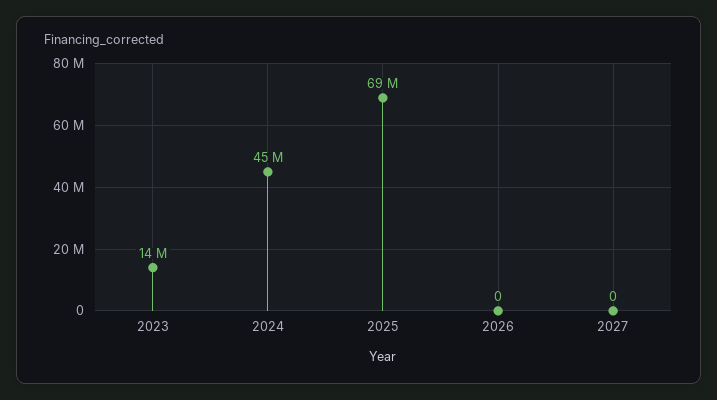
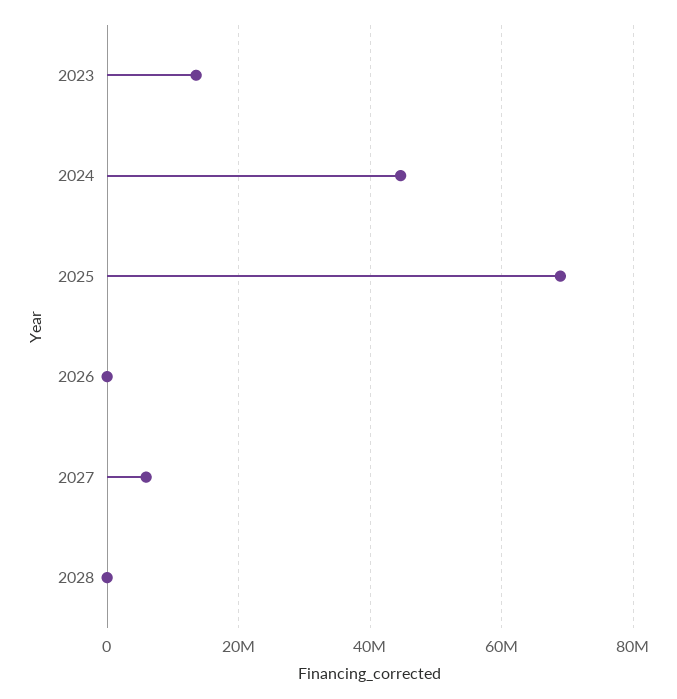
2027: 0 -> 6000000
2028: none -> 0

